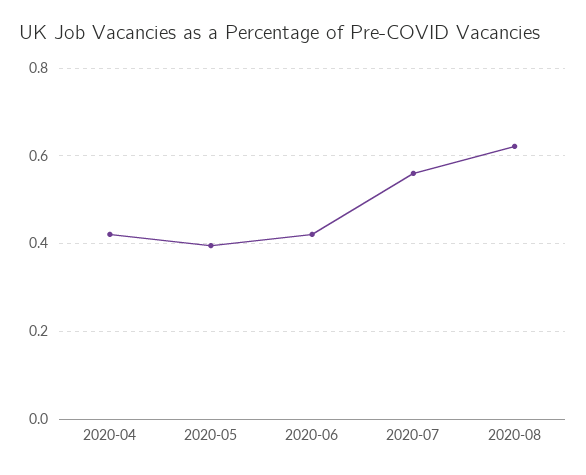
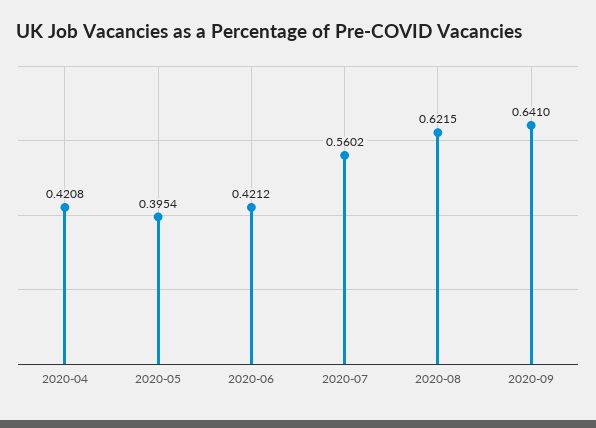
2020-09: none -> 0.641

